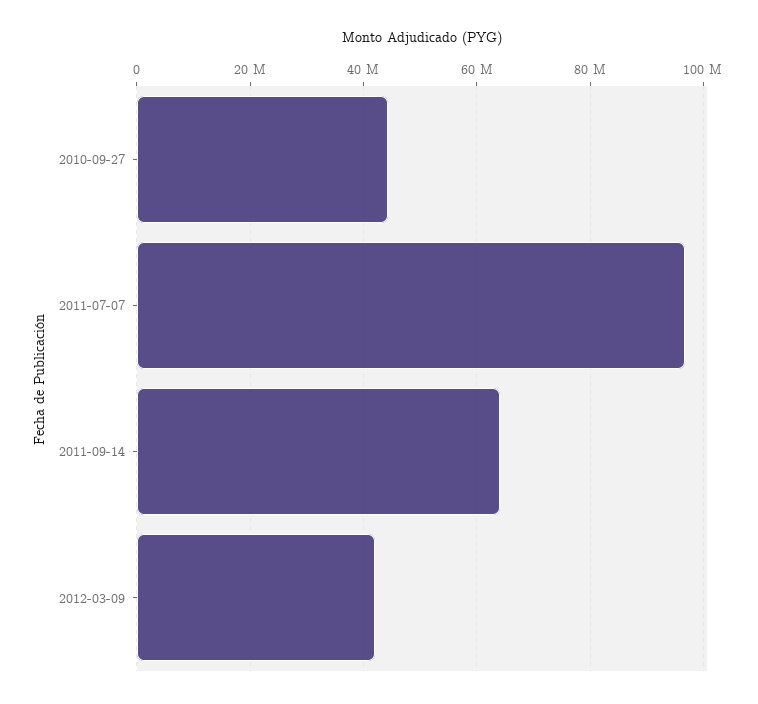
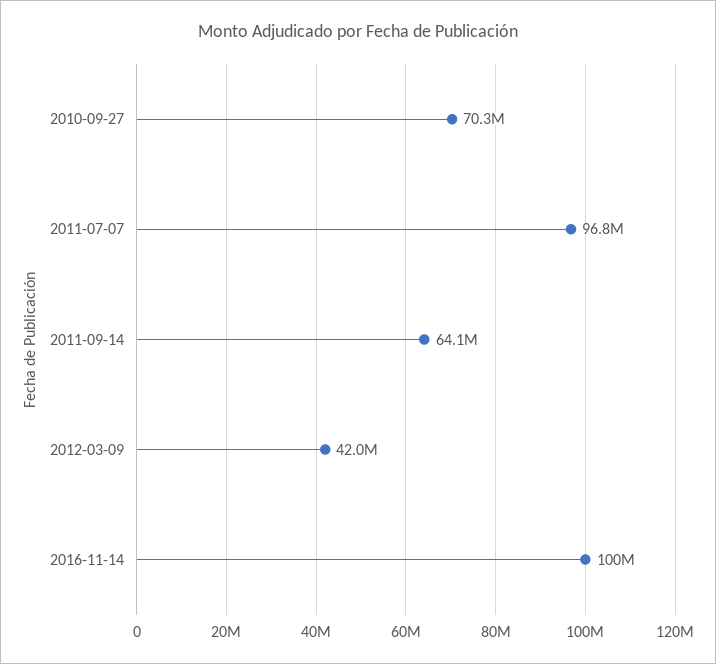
2010-09-27: 44000000 -> 70300000
2016-11-14: none -> 100000000

